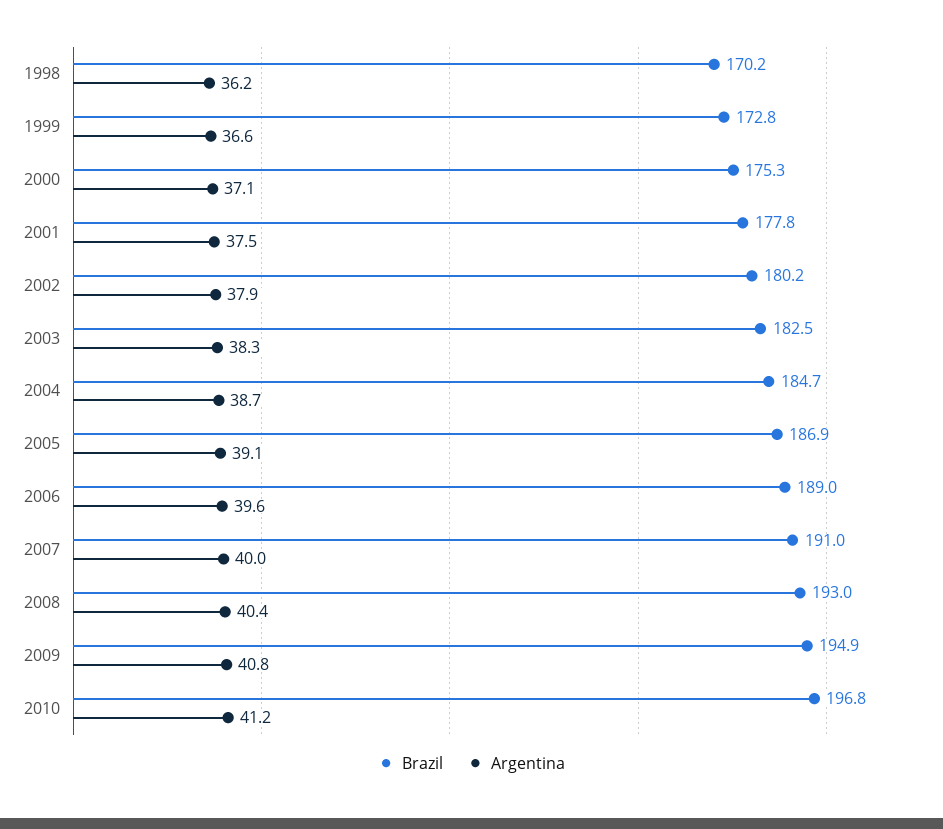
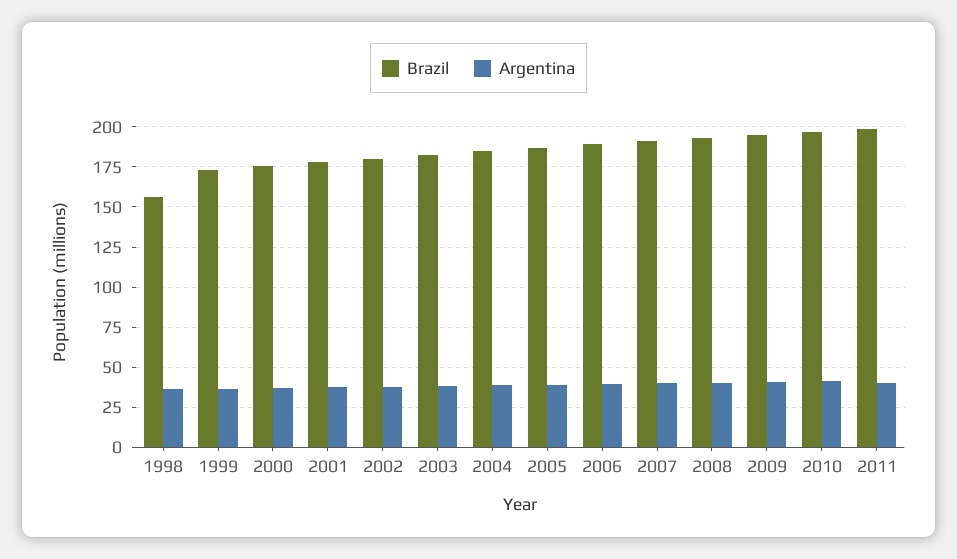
Brazil, 1998: 170.2 -> 155
Brazil, 2011: none -> 200
Argentina, 2011: none -> 40

